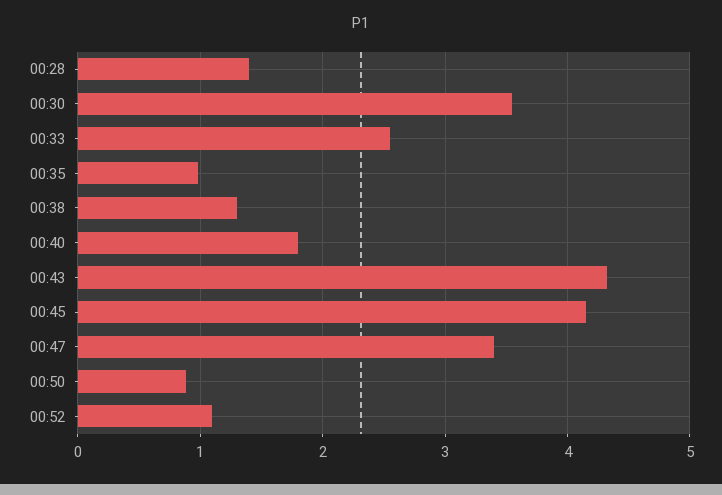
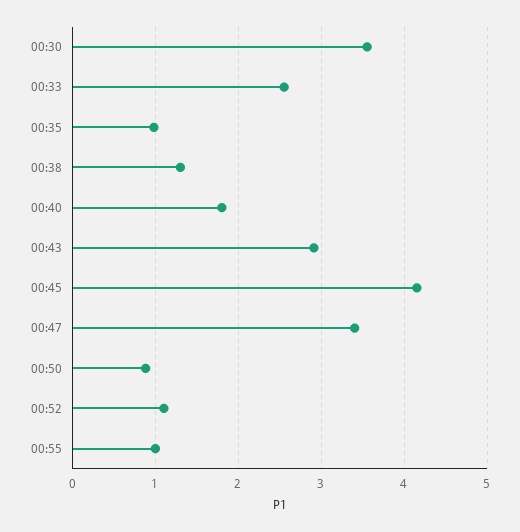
00:28: 1.4 -> none
00:43: 4.3 -> 2.9
00:55: none -> 1

